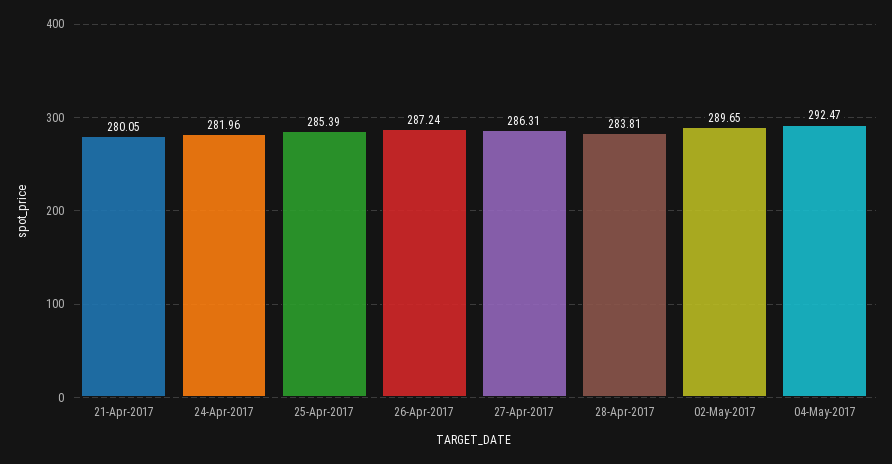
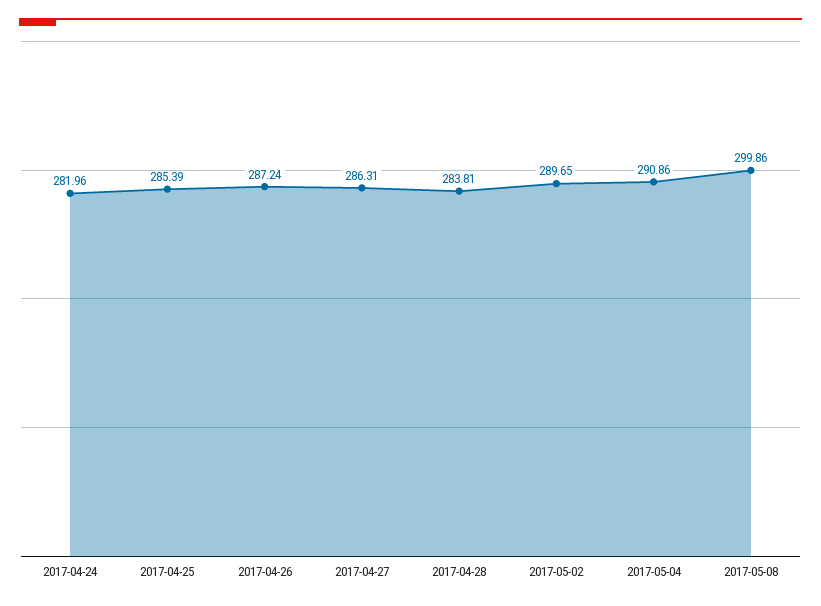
21-Apr-2017: 280.05 -> none
04-May-2017: 292.47 -> 290.86
2017-05-08: none -> 299.86

